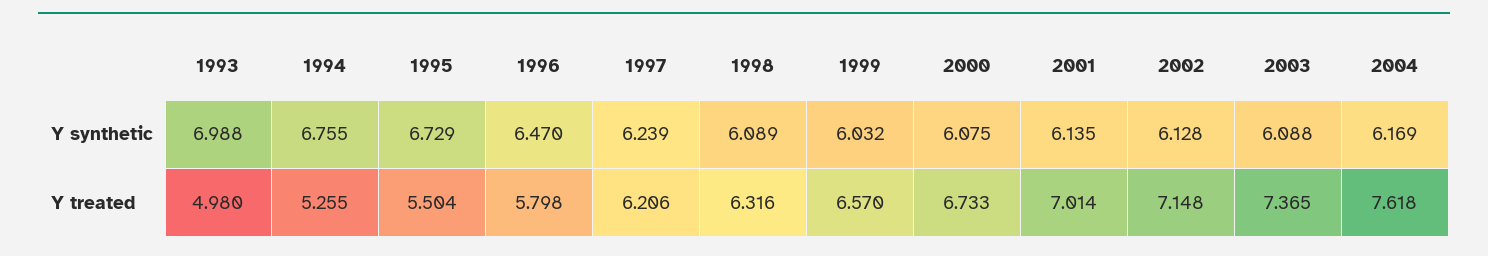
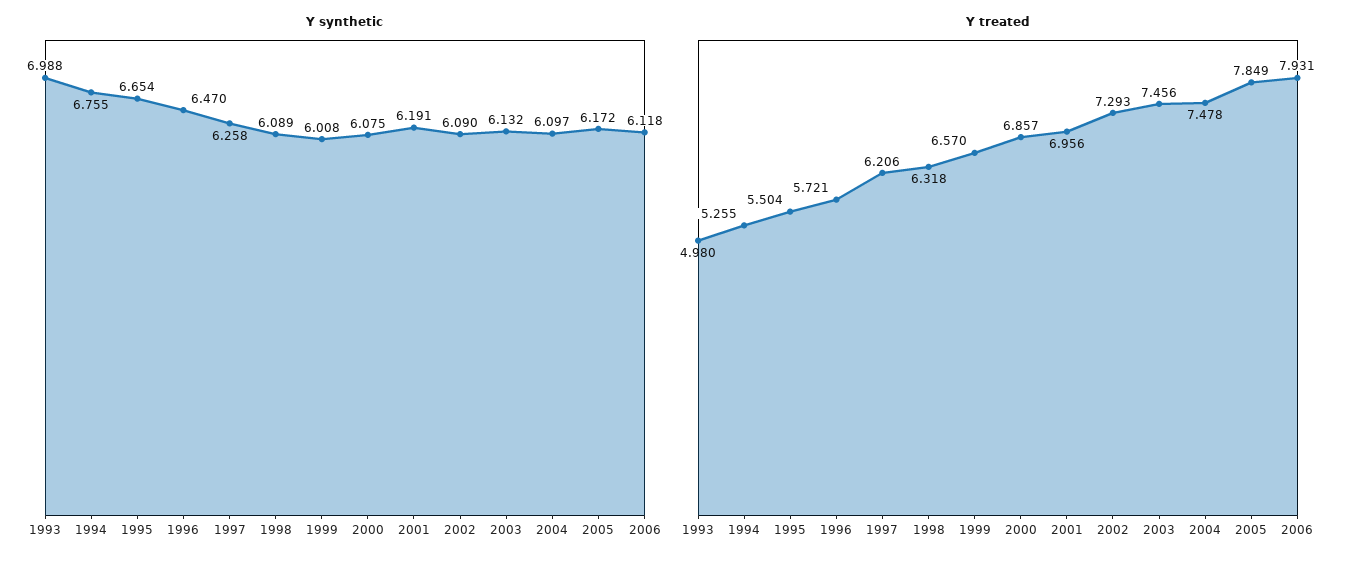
Y synthetic, 1995: 6.729 -> 6.654
Y synthetic, 1997: 6.239 -> 6.258
Y synthetic, 1999: 6.032 -> 6.008
Y synthetic, 2001: 6.135 -> 6.191
Y synthetic, 2002: 6.128 -> 6.09
Y synthetic, 2003: 6.088 -> 6.132
Y synthetic, 2004: 6.169 -> 6.097
Y treated, 1996: 5.798 -> 5.721
Y treated, 1998: 6.316 -> 6.318
Y treated, 2000: 6.733 -> 6.857
Y treated, 2001: 7.014 -> 6.956
Y treated, 2002: 7.148 -> 7.293
Y treated, 2003: 7.365 -> 7.456
Y treated, 2004: 7.618 -> 7.478
Y synthetic, 2005: none -> 6.172
Y synthetic, 2006: none -> 6.118
Y treated, 2005: none -> 7.849
Y treated, 2006: none -> 7.931

